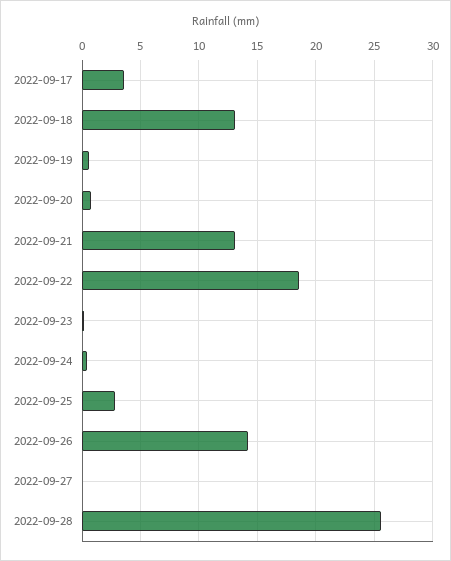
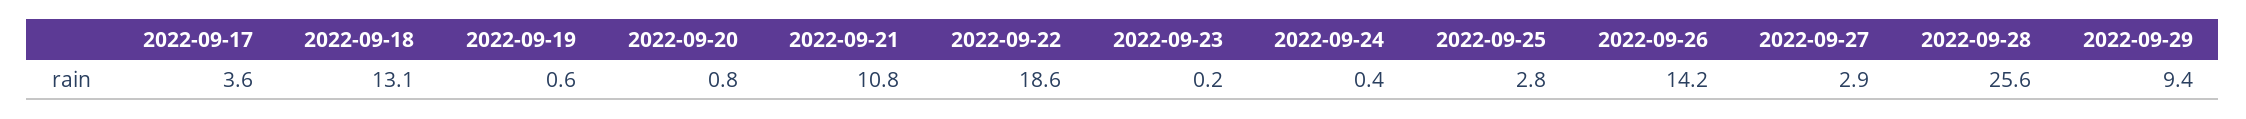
2022-09-21: 13 -> 10.8
2022-09-27: 0 -> 2.9
2022-09-29: none -> 9.4

